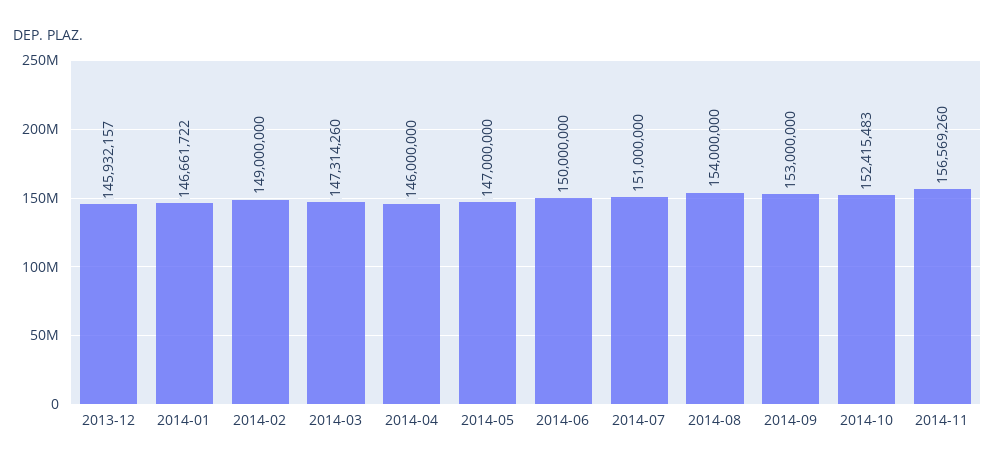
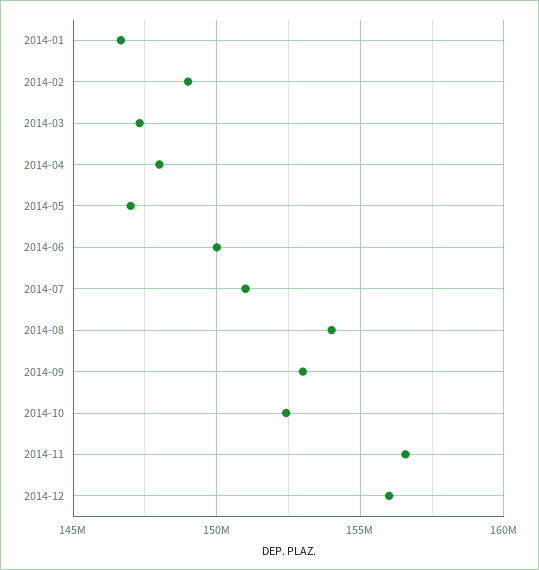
2013-12: 145932157 -> none
2014-04: 146000000 -> 148000000
2014-12: none -> 156000000

